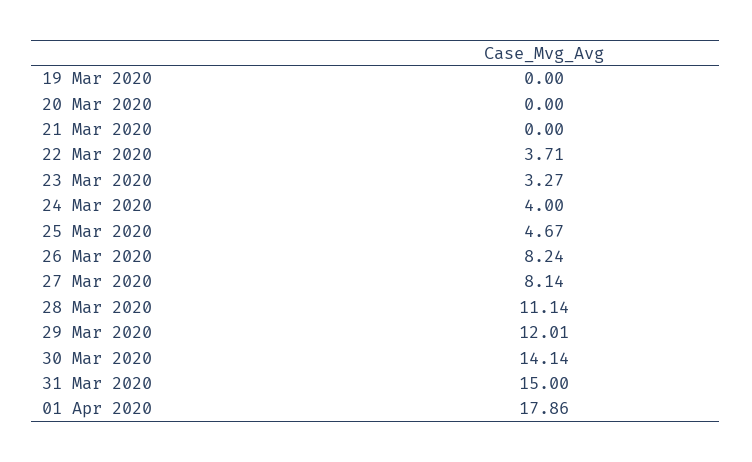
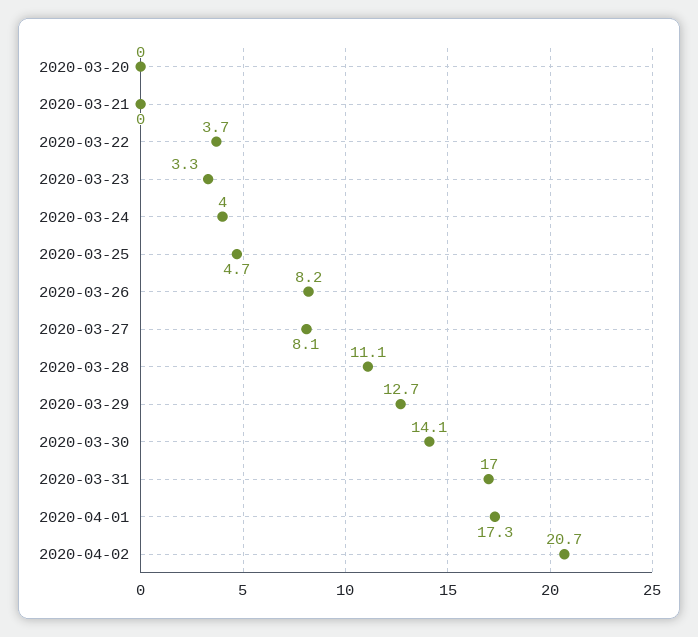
19 Mar 2020: 0 -> none
29 Mar 2020: 12.01 -> 12.7
31 Mar 2020: 15 -> 17
01 Apr 2020: 17.86 -> 17.3
2020-04-02: none -> 20.7

